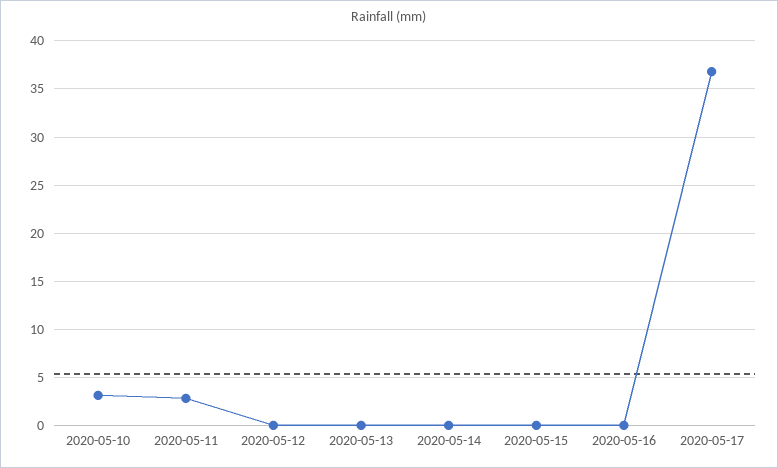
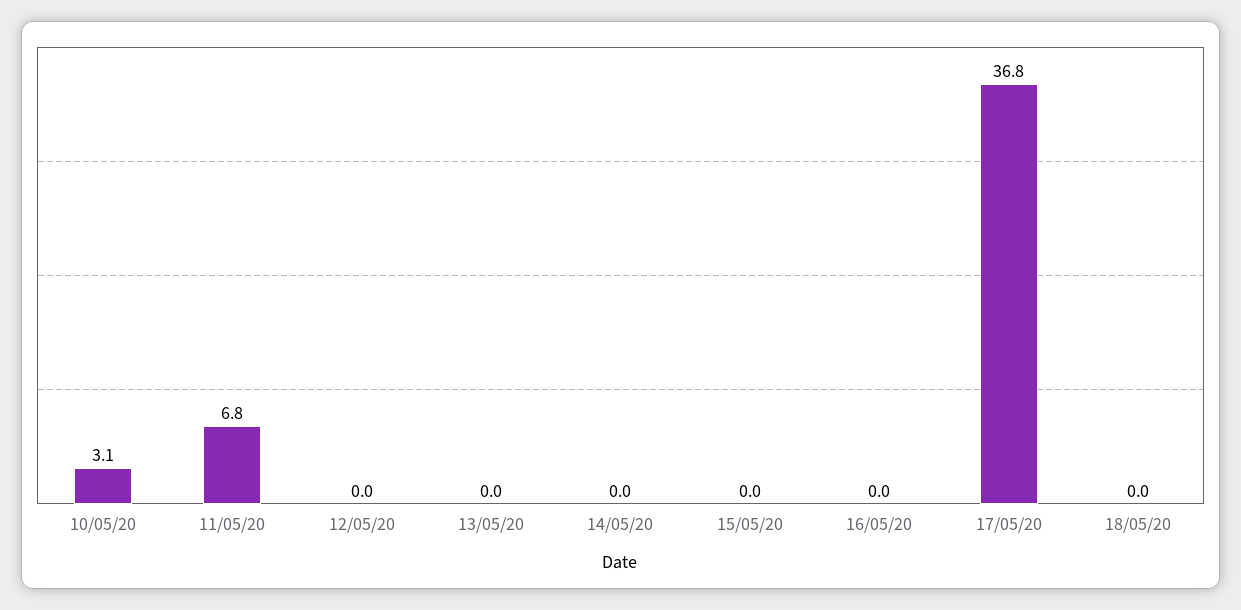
2020-05-11: 3 -> 6.8
18/05/20: none -> 0

